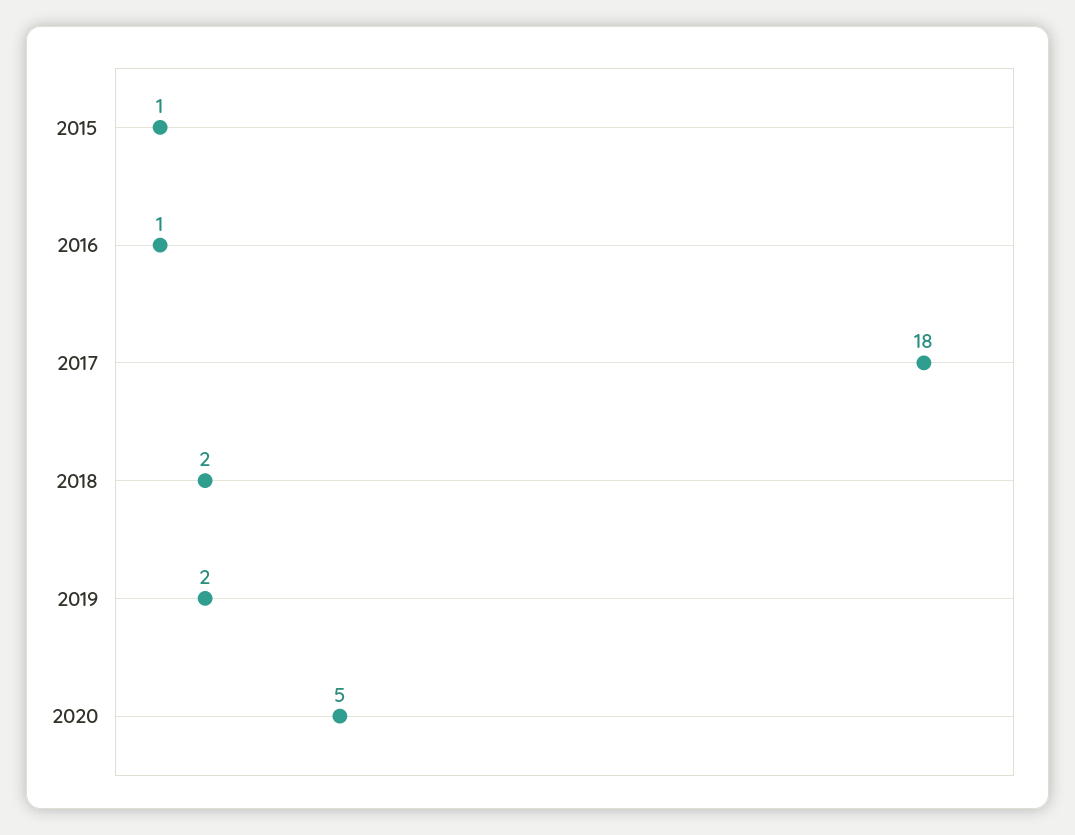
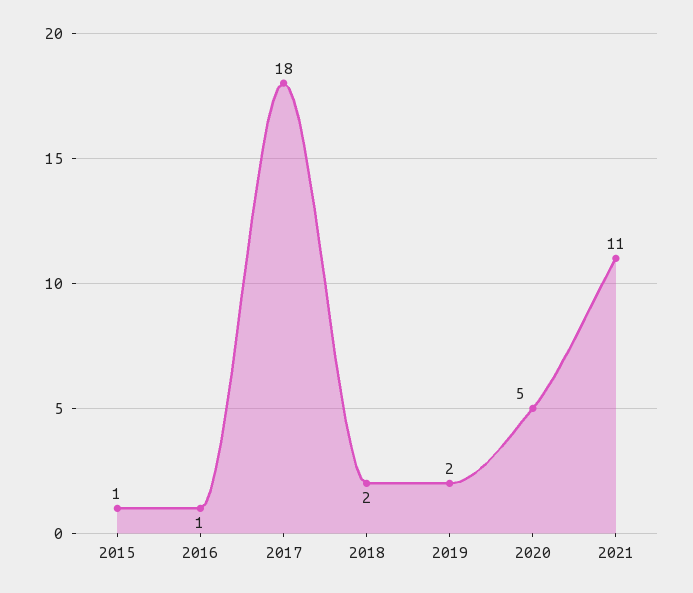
2021: none -> 11

